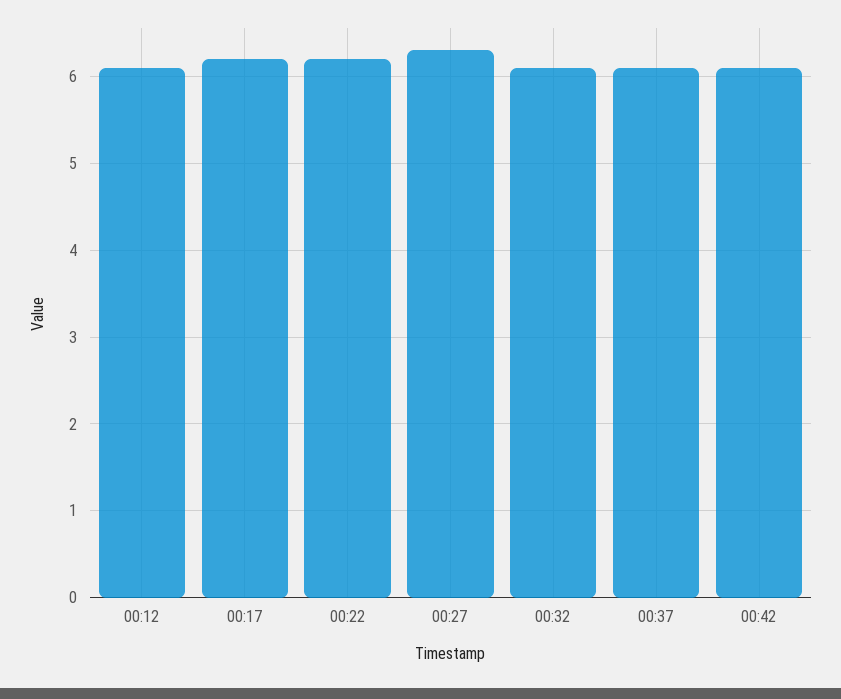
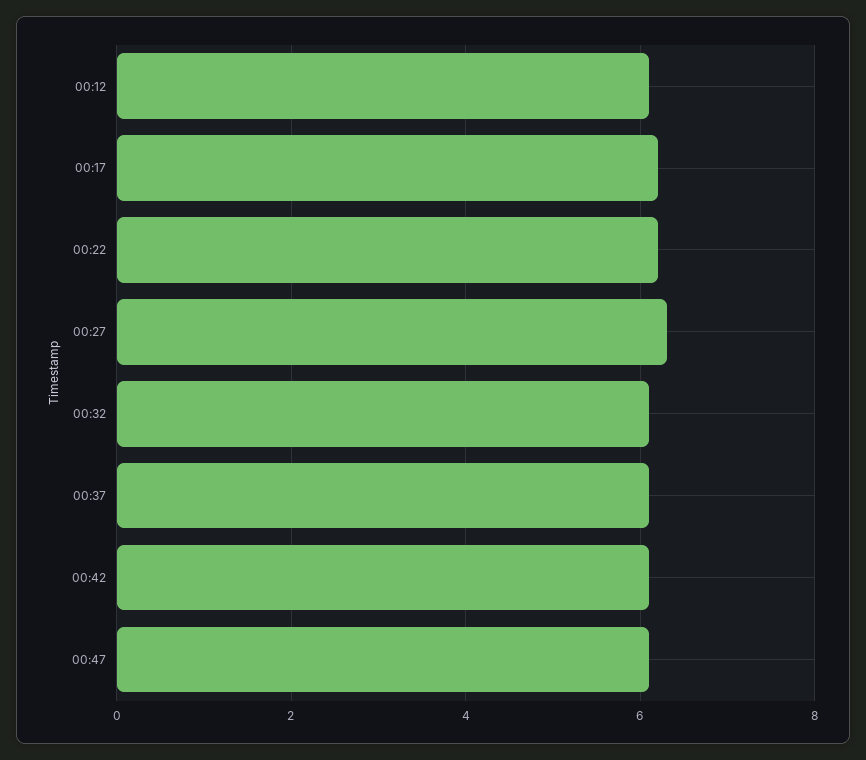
00:47: none -> 6

